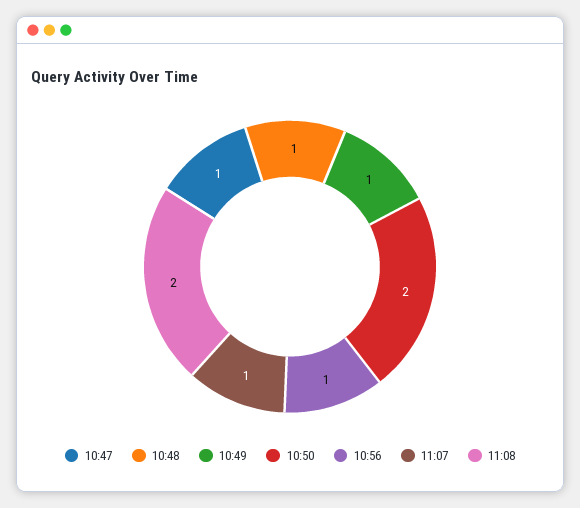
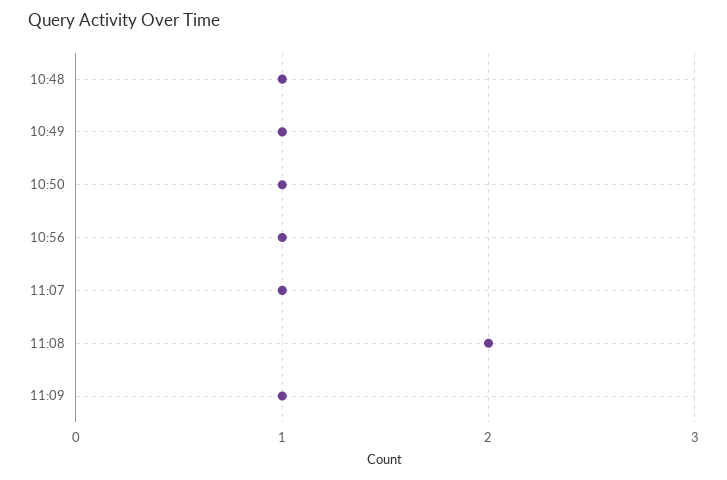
10:47: 1 -> none
10:50: 2 -> 1
11:09: none -> 1

